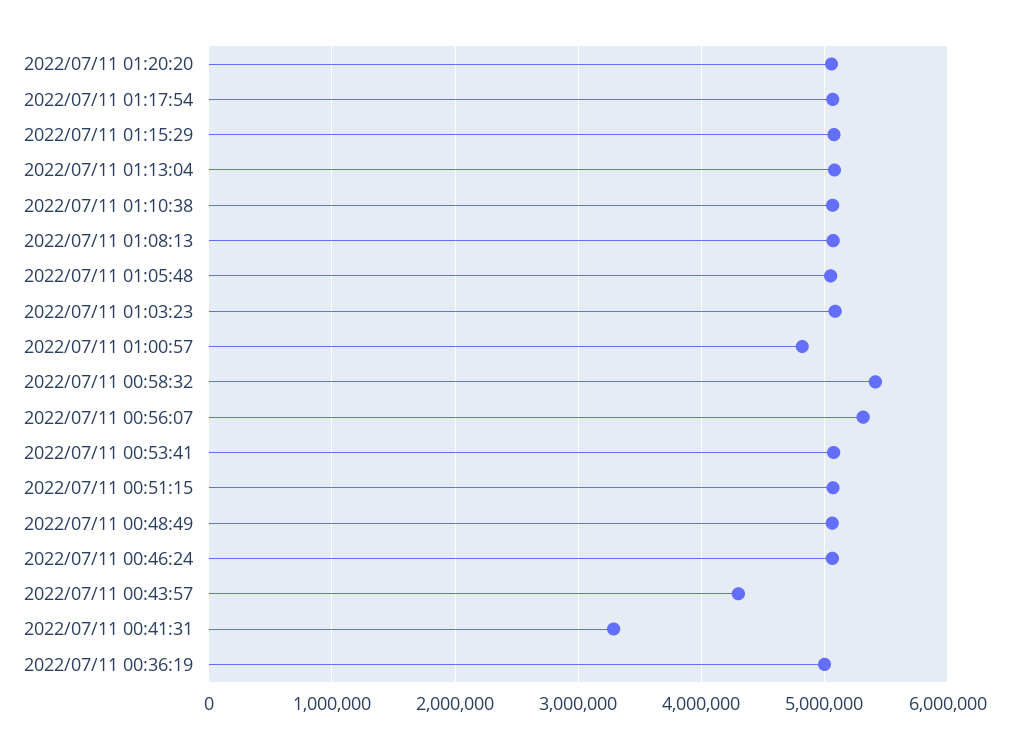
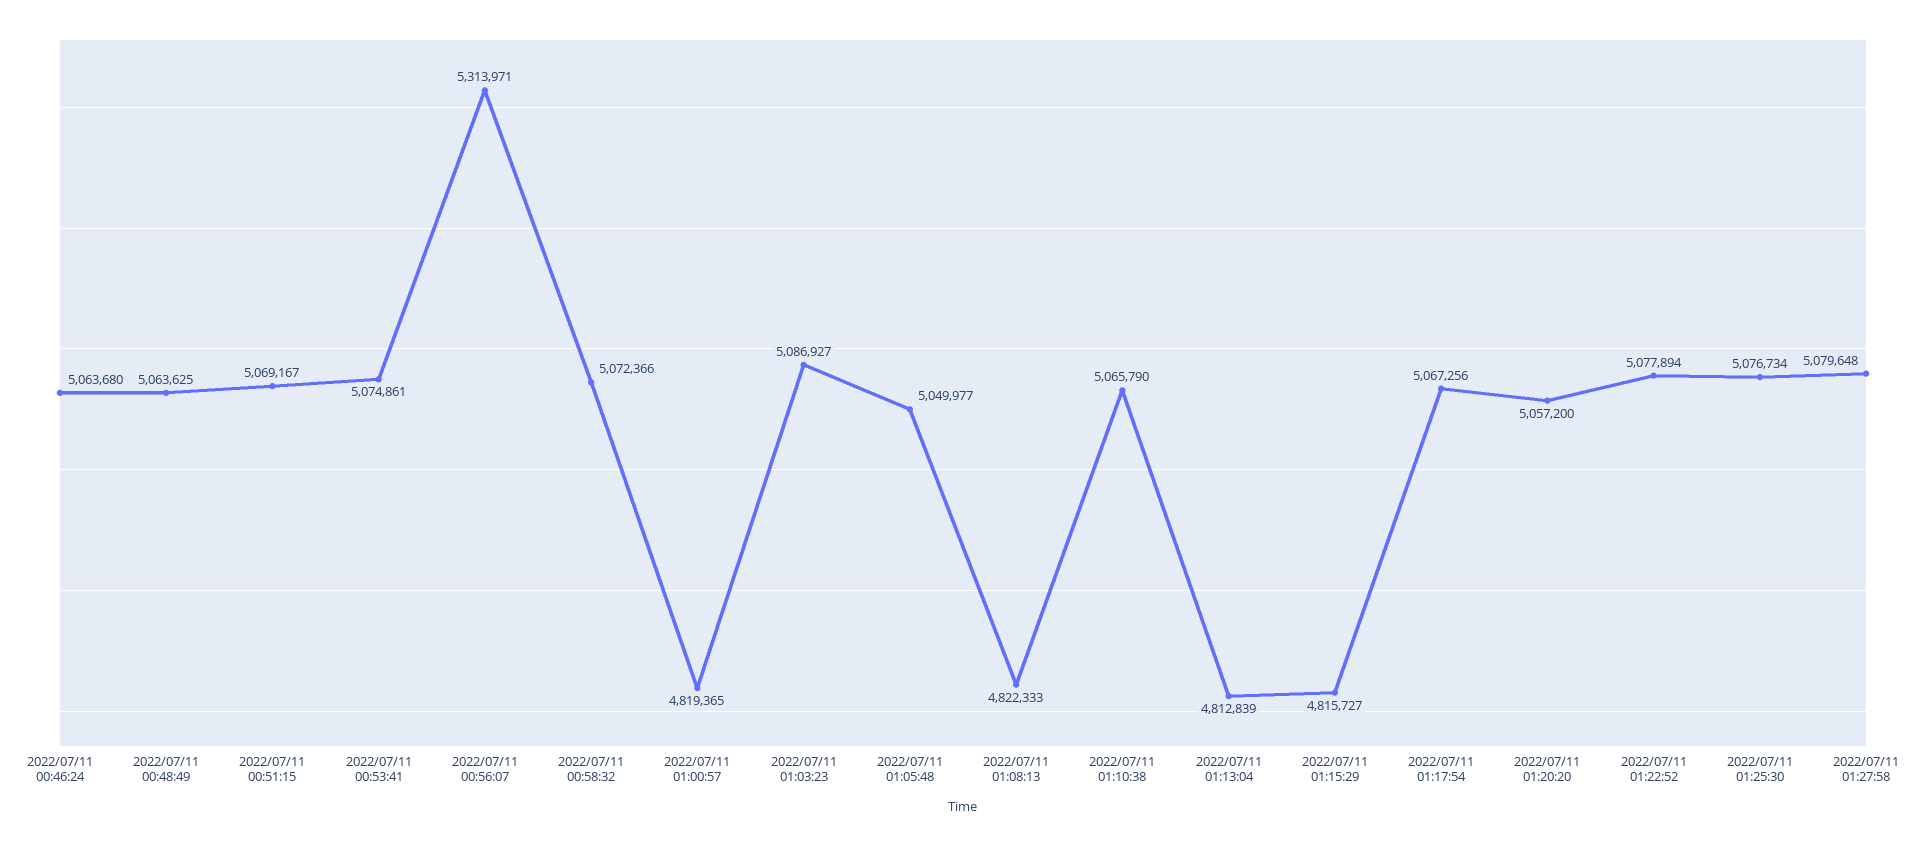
2022/07/11 01:15:29: 5100000 -> 4815727
2022/07/11 01:13:04: 5100000 -> 4812839
2022/07/11 01:08:13: 5100000 -> 4822333
2022/07/11 00:58:32: 5400000 -> 5072366
2022/07/11 00:43:57: 4300000 -> none
2022/07/11 00:41:31: 3300000 -> none
2022/07/11 00:36:19: 5000000 -> none
2022/07/11 01:22:52: none -> 5077894
2022/07/11 01:25:30: none -> 5076734
2022/07/11 01:27:58: none -> 5079648

